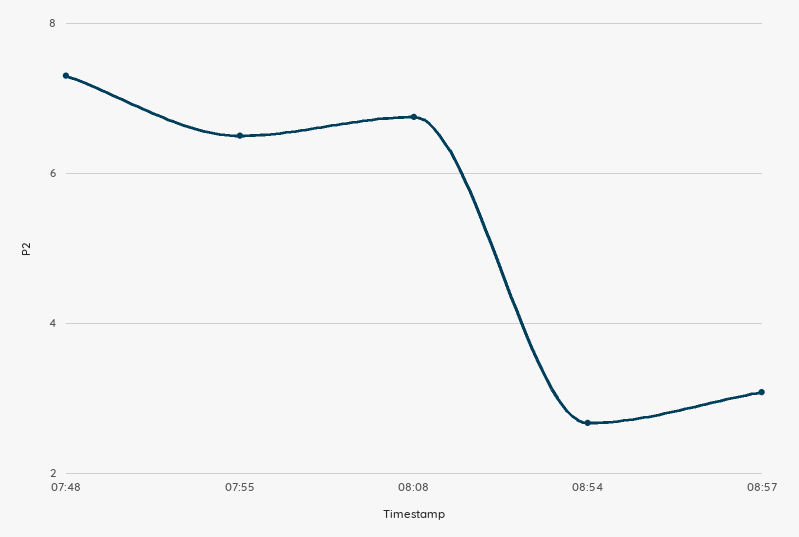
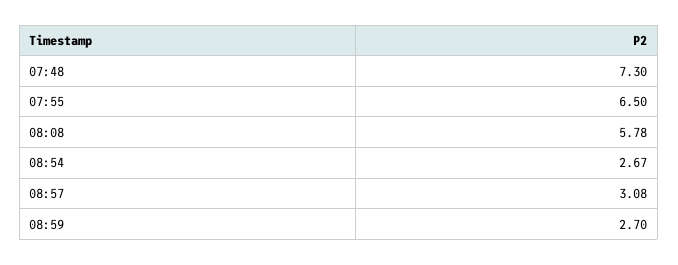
08:08: 6.8 -> 5.78
08:59: none -> 2.7

